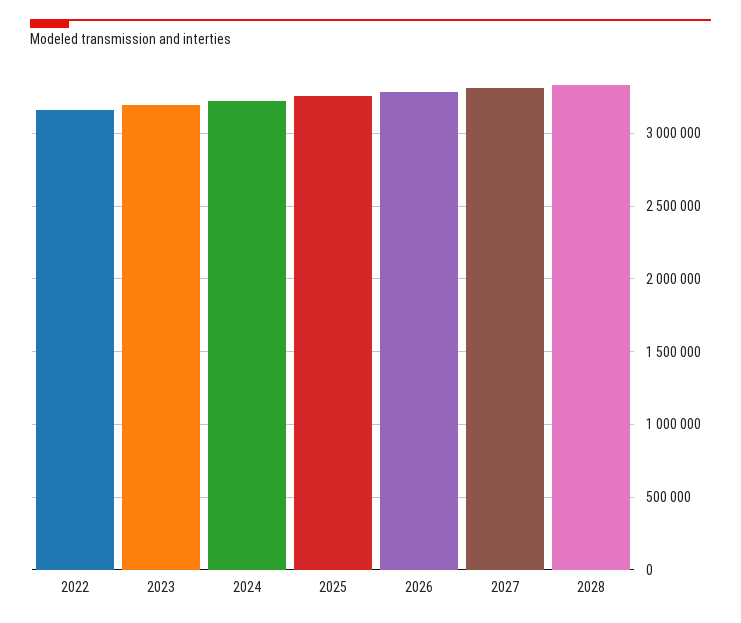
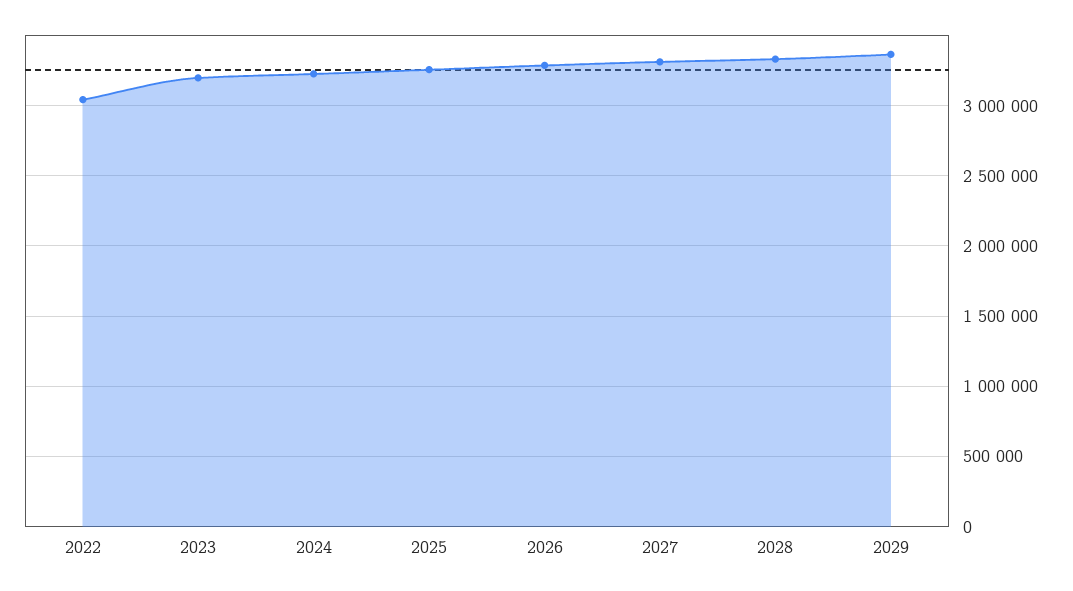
2022: 3150000 -> 3050000
2029: none -> 3350000

